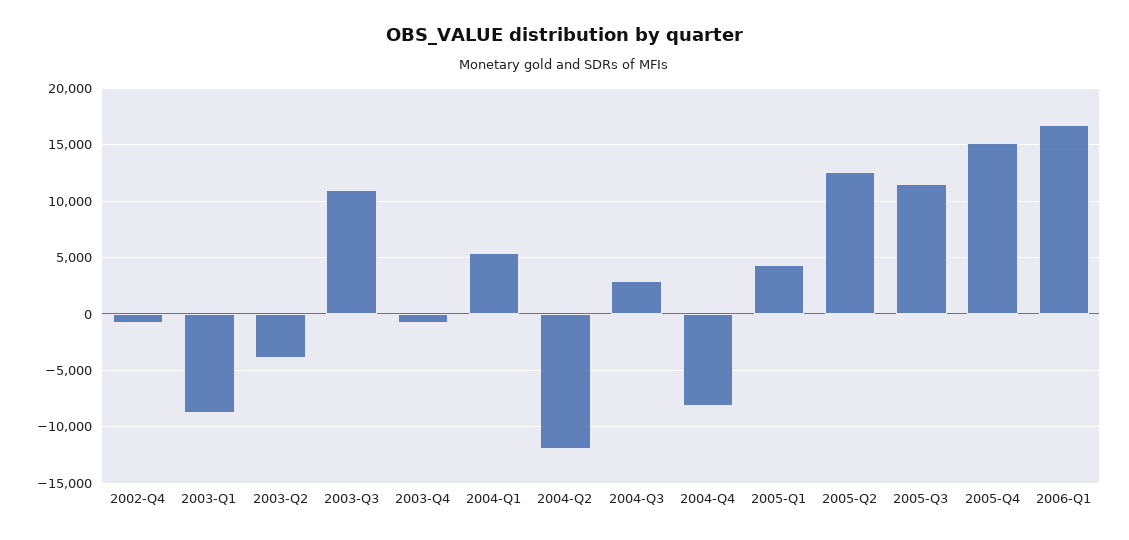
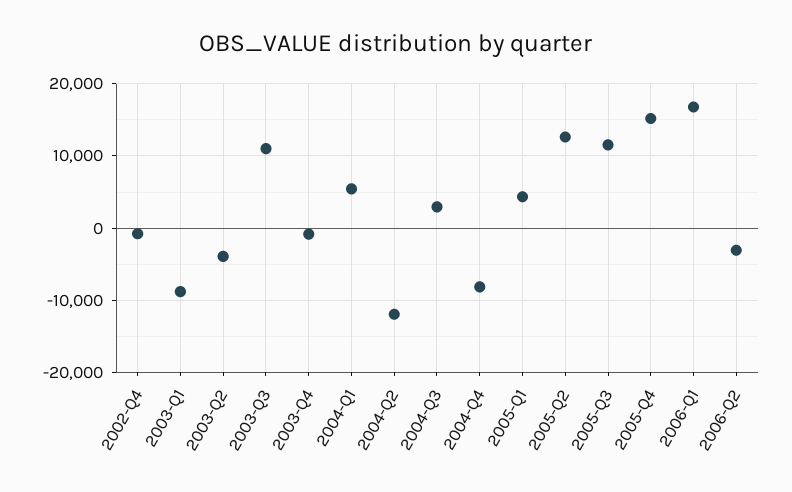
2006-Q2: none -> -3000

